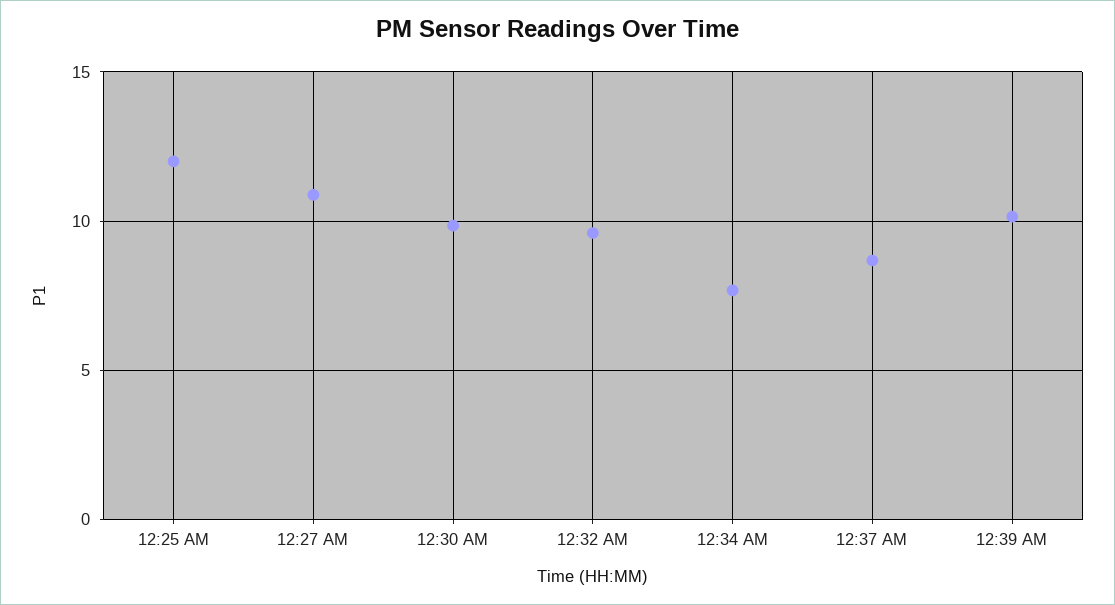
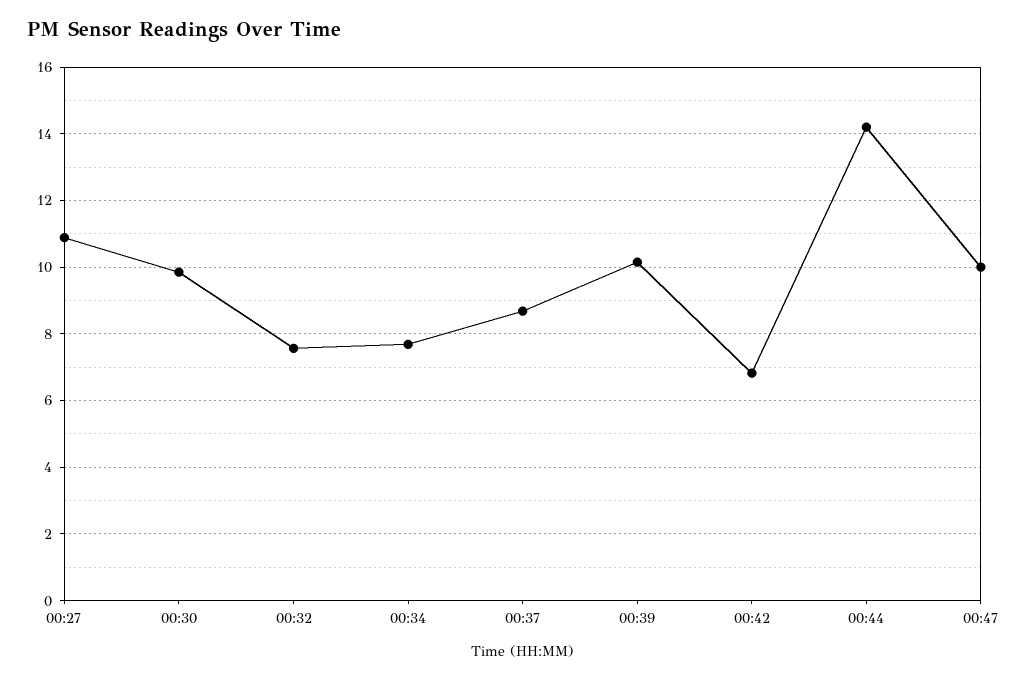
12:25 AM: 12 -> none
12:32 AM: 9.5 -> 7.6
00:42: none -> 6.8
00:44: none -> 14.2
00:47: none -> 10

